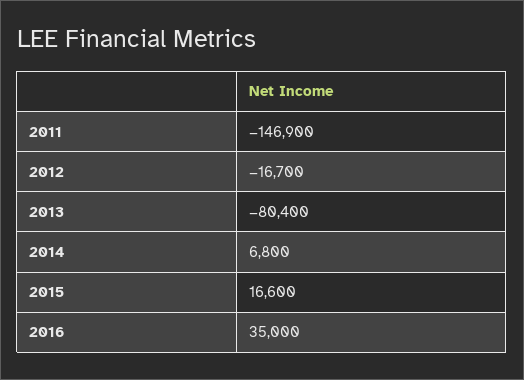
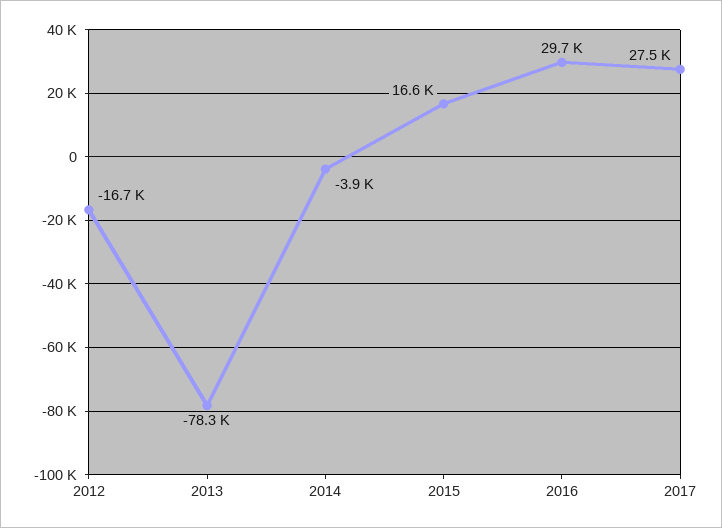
2011: -146900 -> none
2013: -80400 -> -78300
2014: 6800 -> -3900
2016: 35000 -> 29700
2017: none -> 27500

